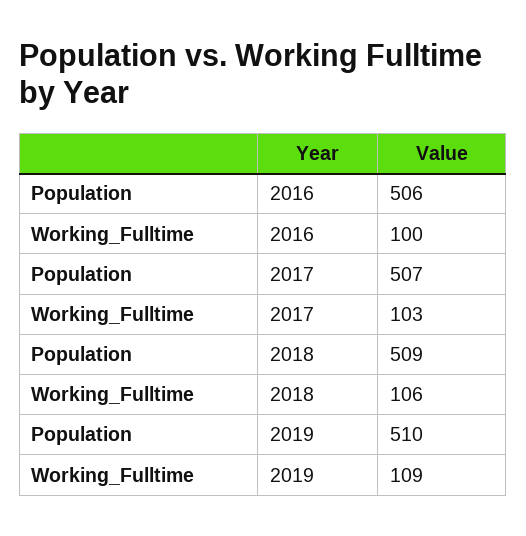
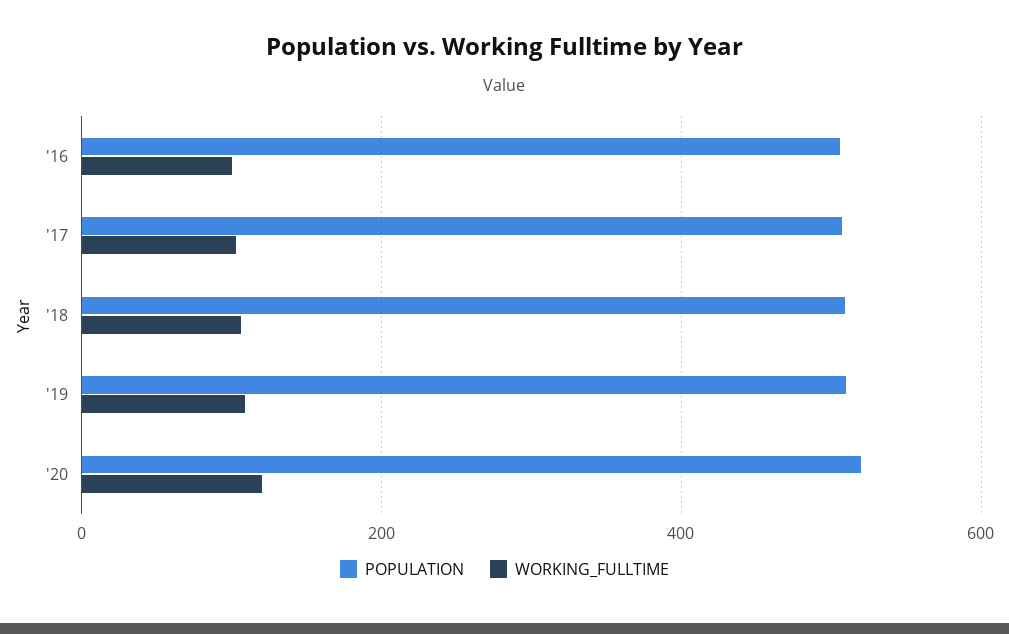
Population, '20: none -> 520
Working_Fulltime, '20: none -> 120

